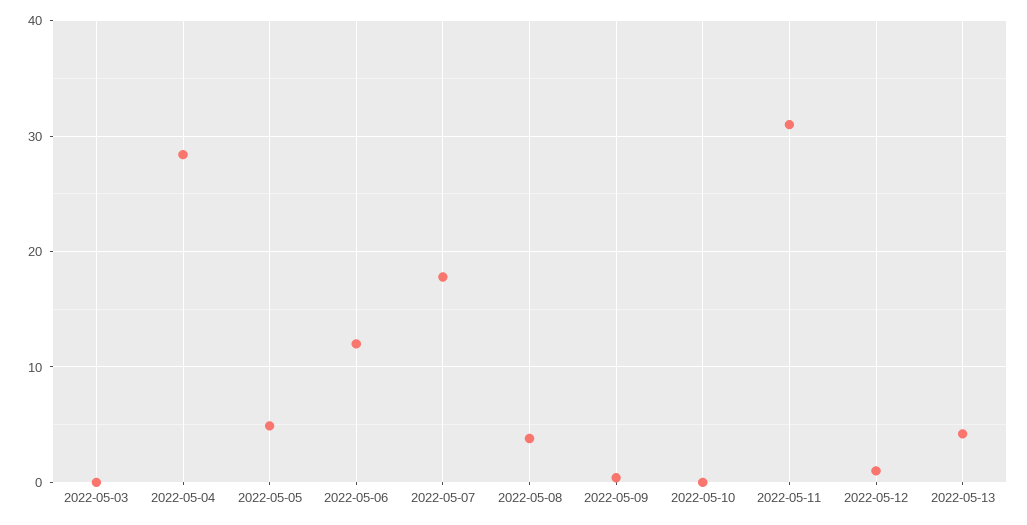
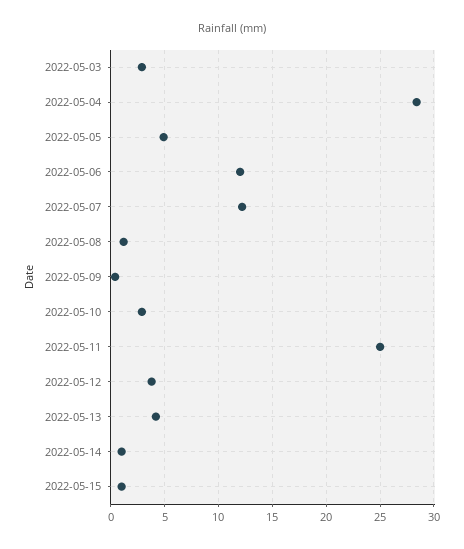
2022-05-03: 0 -> 3
2022-05-07: 18 -> 12
2022-05-08: 4 -> 1
2022-05-10: 0 -> 3
2022-05-11: 31 -> 25
2022-05-12: 1 -> 4
2022-05-14: none -> 1
2022-05-15: none -> 1

